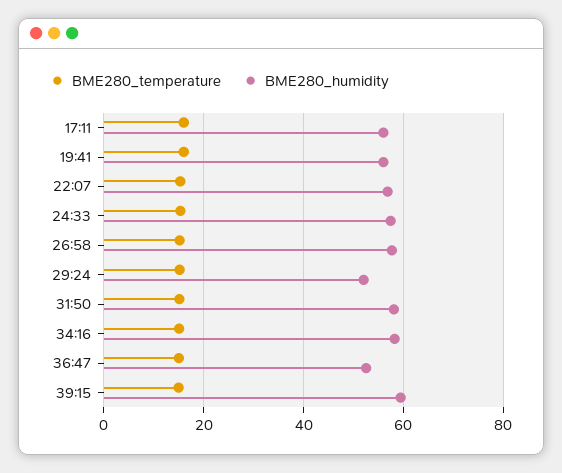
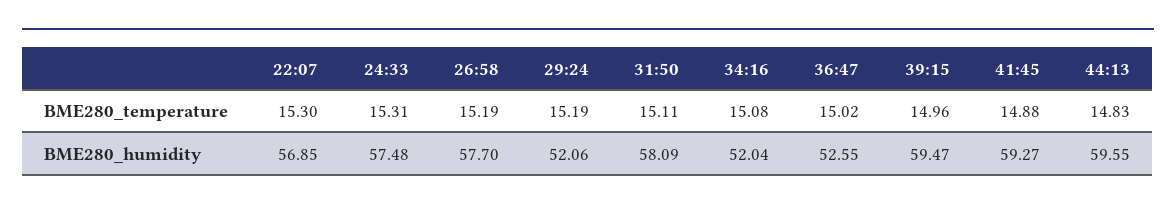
BME280_temperature, 17:11: 16 -> none
BME280_humidity, 17:11: 56 -> none
BME280_temperature, 19:41: 16 -> none
BME280_humidity, 19:41: 56 -> none
BME280_humidity, 34:16: 58 -> 52.04
BME280_temperature, 41:45: none -> 14.88
BME280_temperature, 44:13: none -> 14.83
BME280_humidity, 41:45: none -> 59.27
BME280_humidity, 44:13: none -> 59.55

